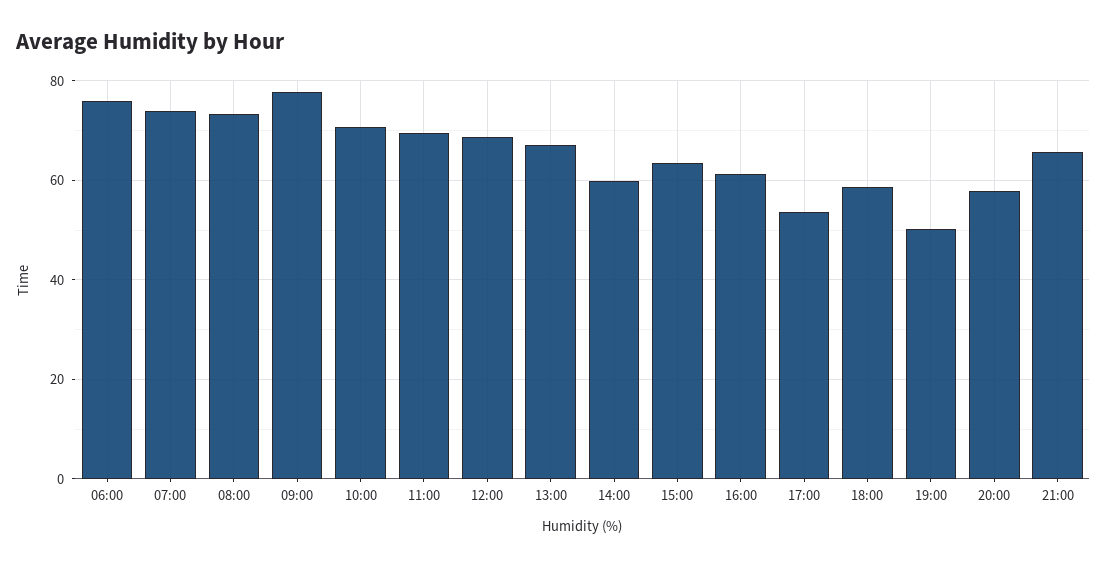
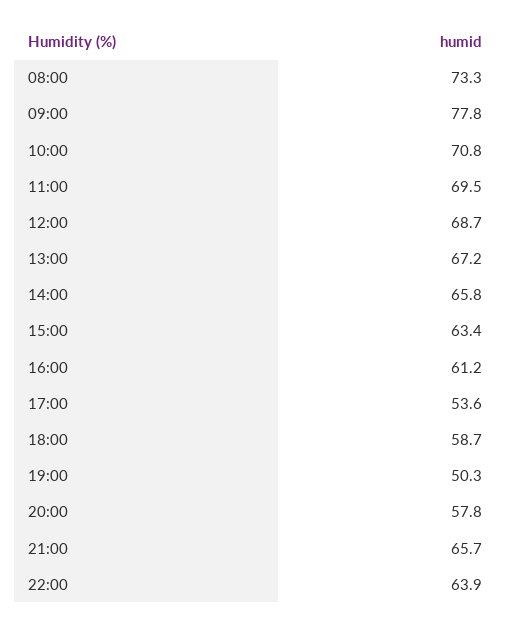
06:00: 76 -> none
07:00: 74 -> none
14:00: 60 -> 65.8
22:00: none -> 63.9

